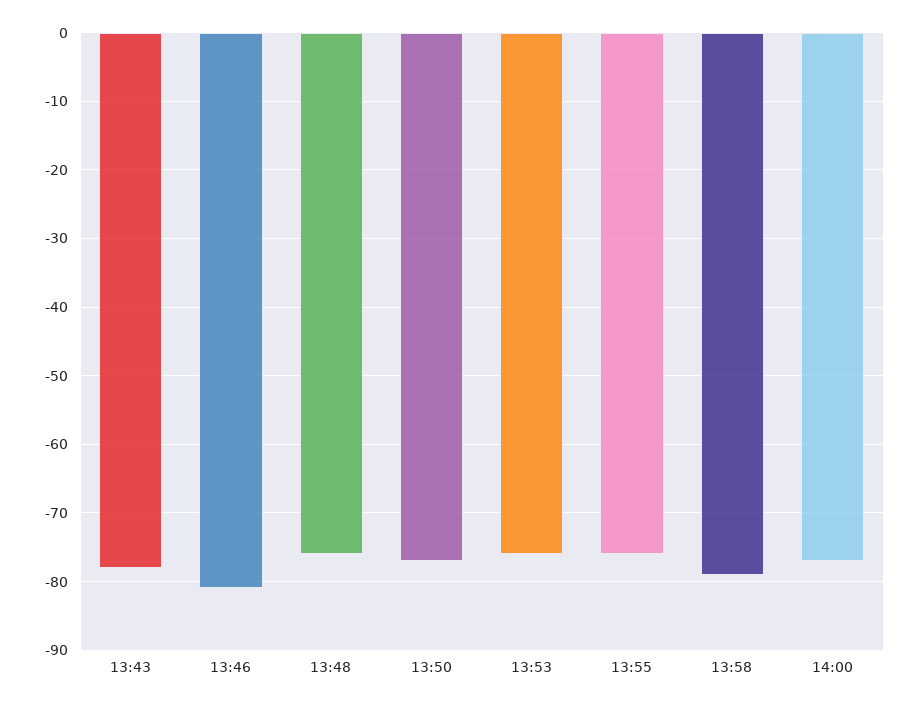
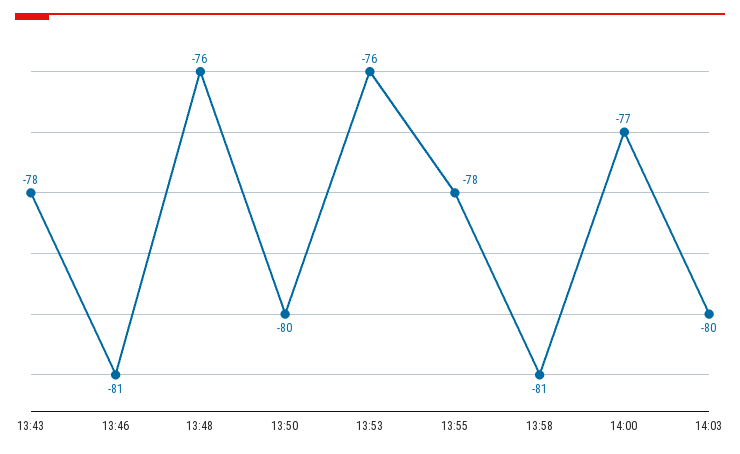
13:50: -77 -> -80
13:55: -76 -> -78
13:58: -79 -> -81
14:03: none -> -80

